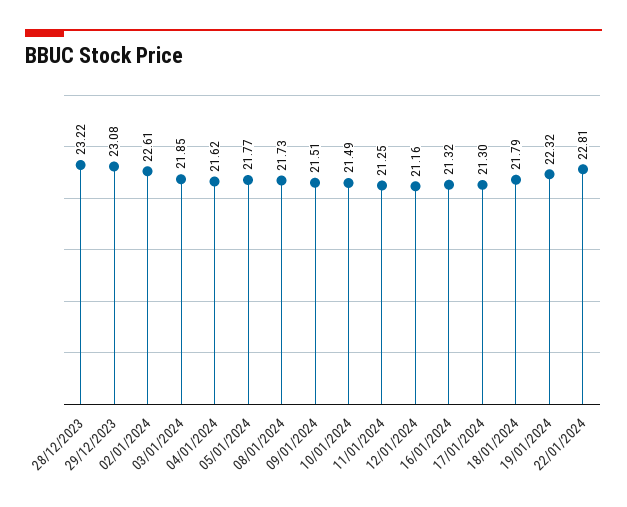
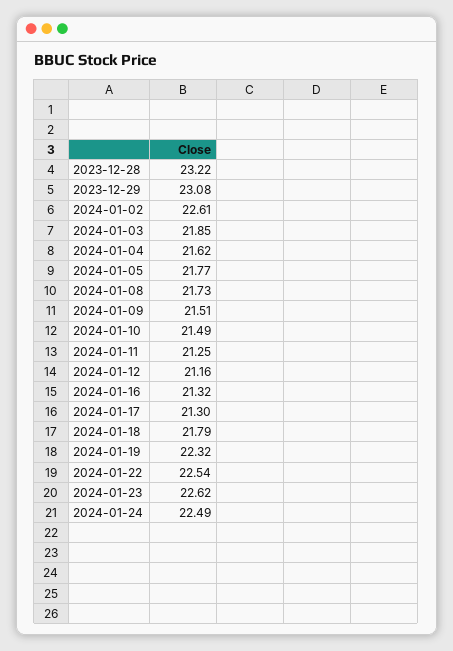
22/01/2024: 22.81 -> 22.54
2024-01-23: none -> 22.62
2024-01-24: none -> 22.49

